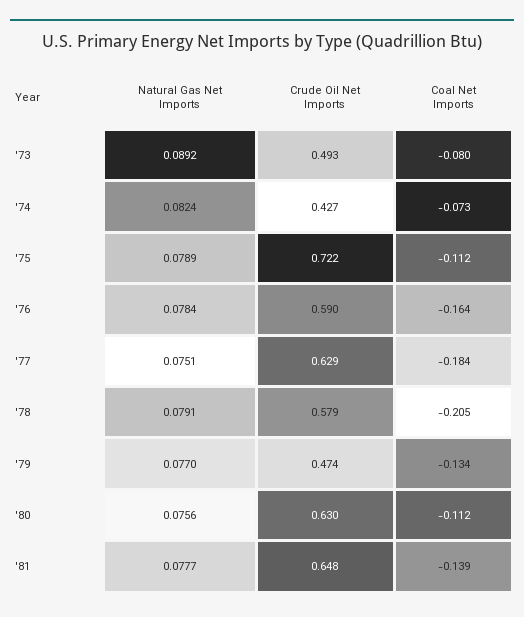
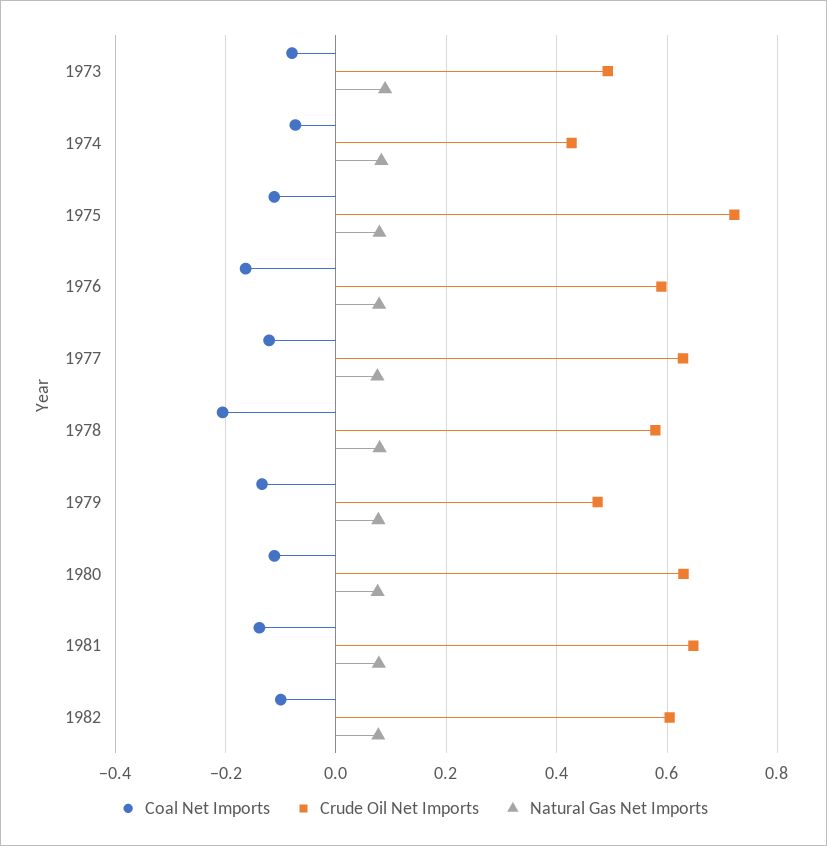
Coal Net Imports, '77: -0.184 -> -0.12
Coal Net Imports, 1982: none -> -0.1
Crude Oil Net Imports, 1982: none -> 0.6
Natural Gas Net Imports, 1982: none -> 0.08

